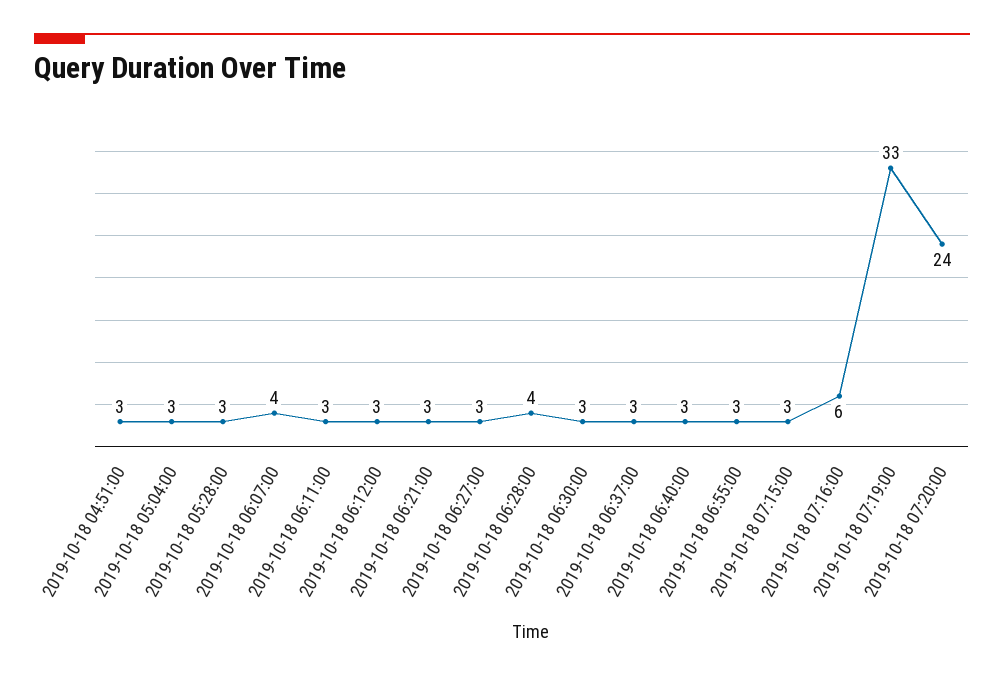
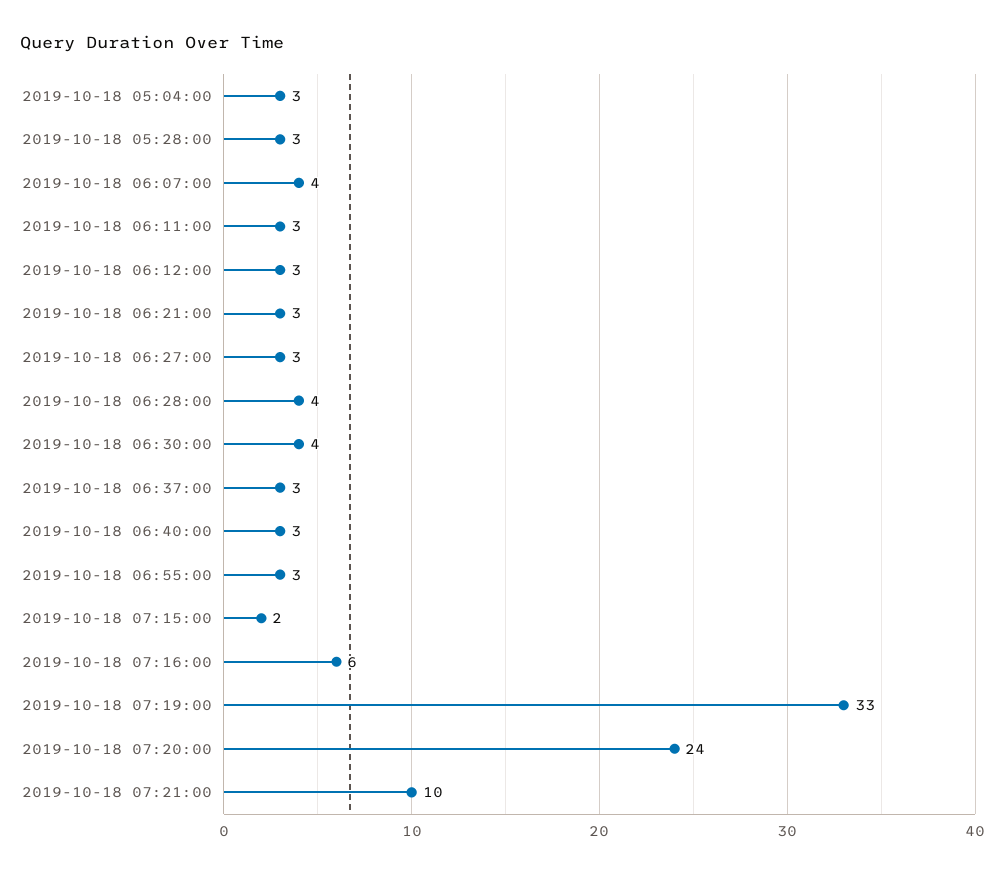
2019-10-18 04:51:00: 3 -> none
2019-10-18 06:30:00: 3 -> 4
2019-10-18 07:15:00: 3 -> 2
2019-10-18 07:21:00: none -> 10

